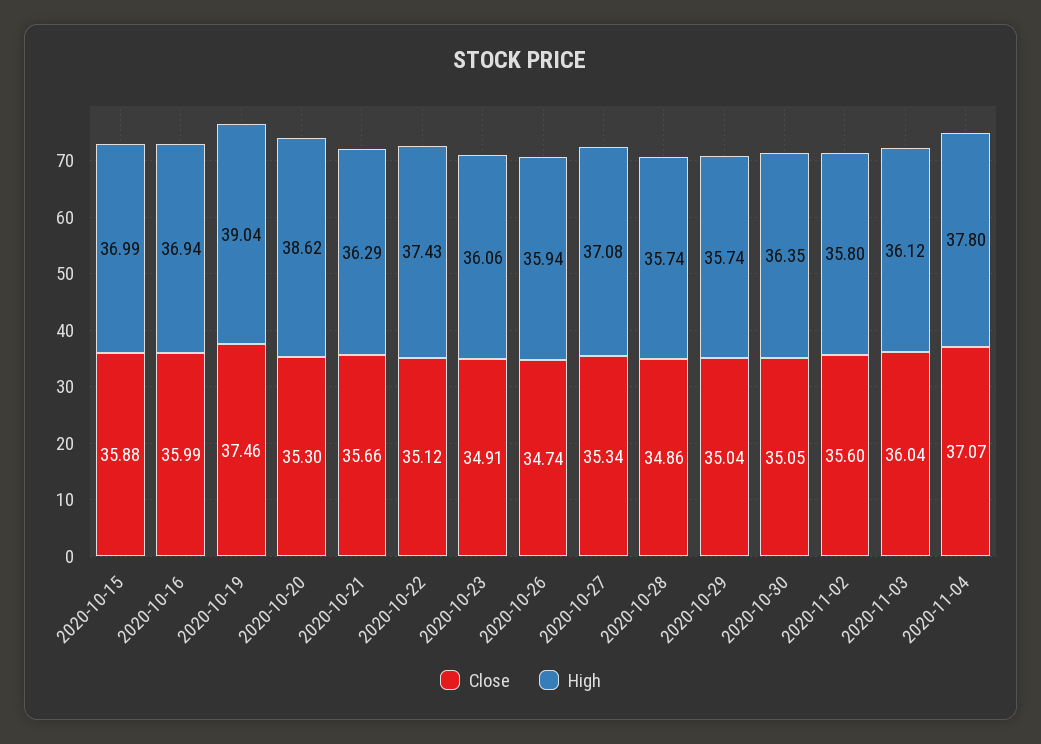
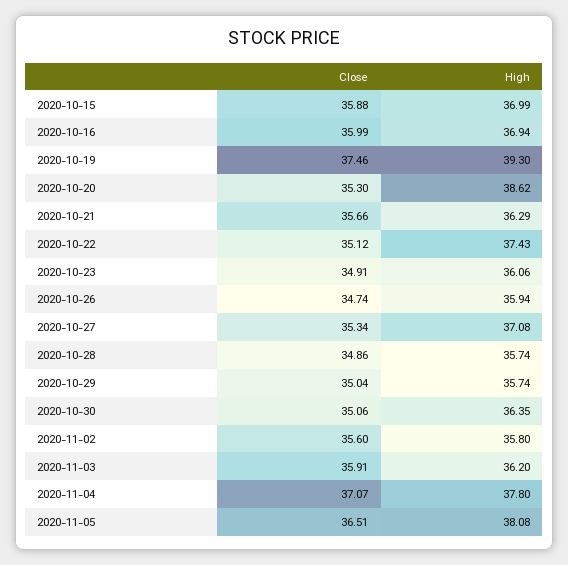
High, 2020-10-19: 39.04 -> 39.3
Close, 2020-10-30: 35.05 -> 35.06
Close, 2020-11-03: 36.04 -> 35.91
High, 2020-11-03: 36.12 -> 36.2
Close, 2020-11-05: none -> 36.51
High, 2020-11-05: none -> 38.08

